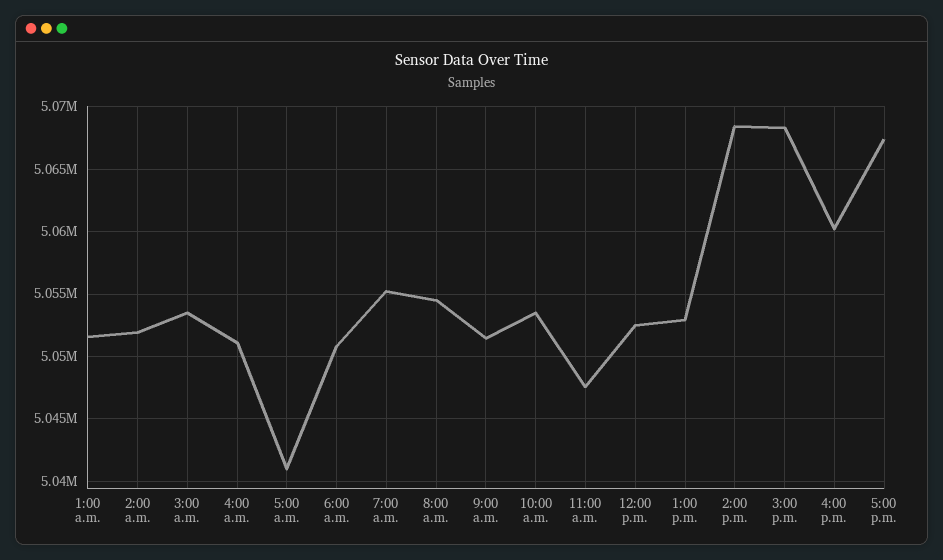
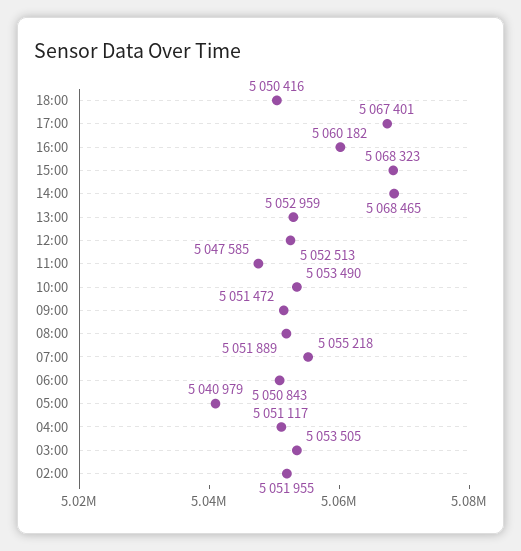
1:00 a.m.: 5051500 -> none
8:00 a.m.: 5054500 -> 5051889
18:00: none -> 5050416

